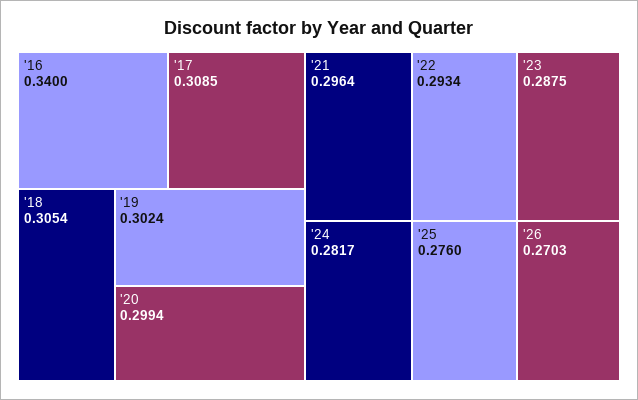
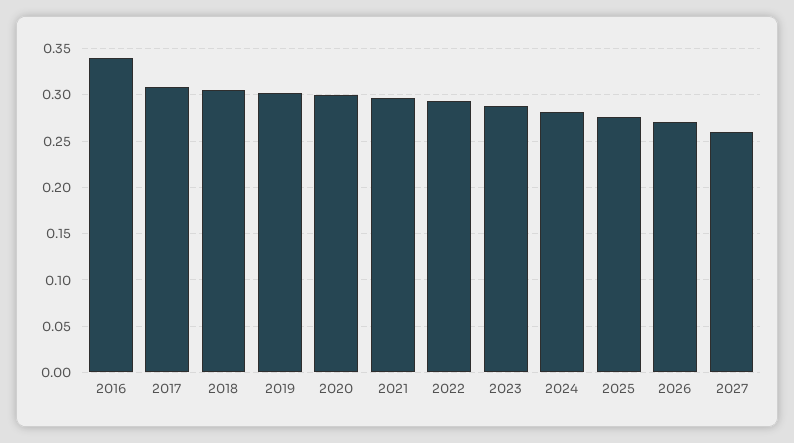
2027: none -> 0.26

